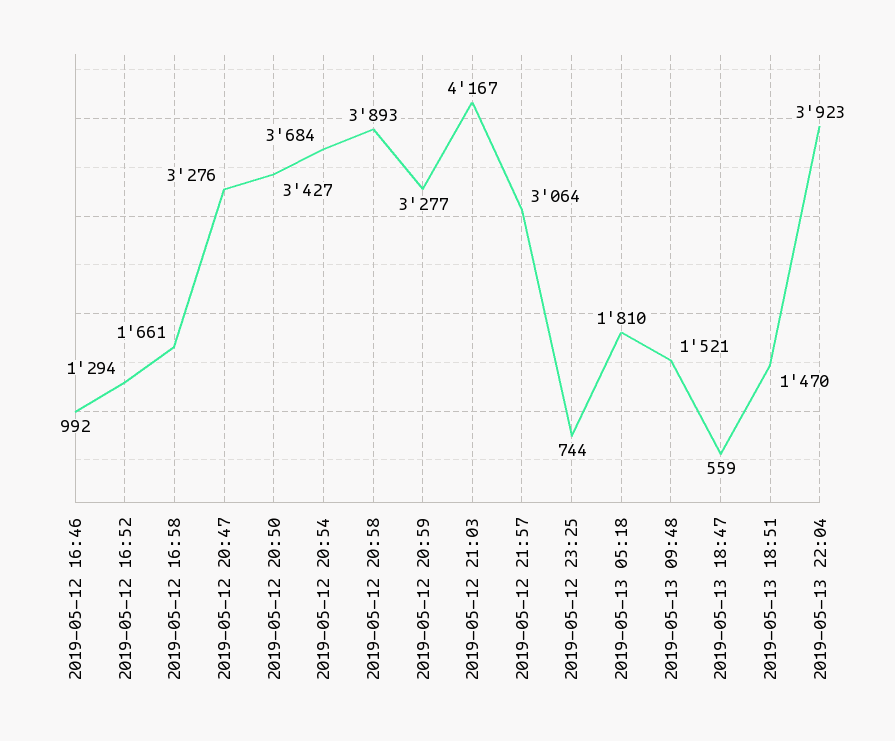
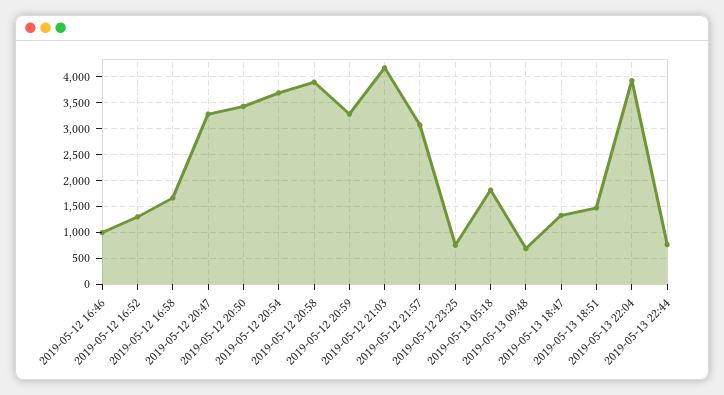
2019-05-13 09:48: 1521 -> 750
2019-05-13 18:47: 559 -> 1250
2019-05-13 22:44: none -> 750

